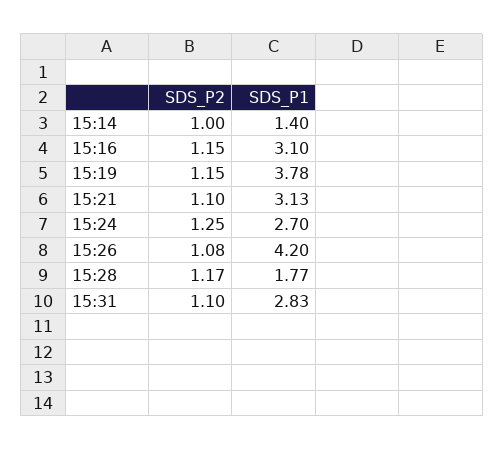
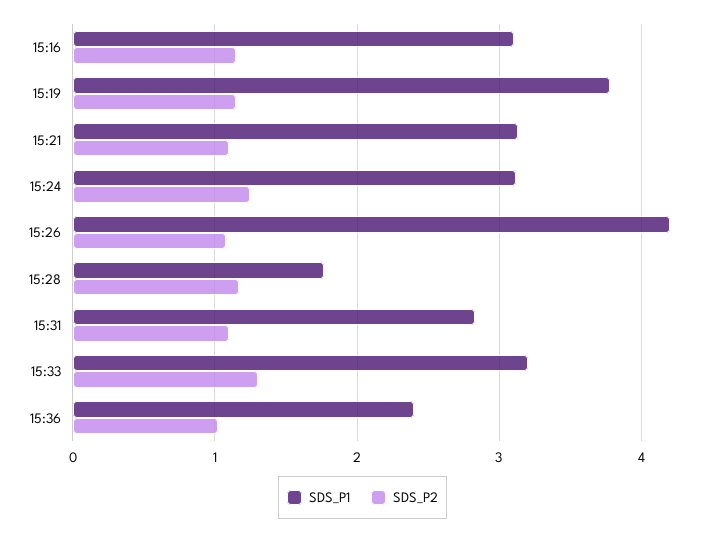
SDS_P2, 15:14: 1 -> none
SDS_P1, 15:14: 1.4 -> none
SDS_P1, 15:24: 2.7 -> 3.1
SDS_P1, 15:33: none -> 3.2
SDS_P2, 15:33: none -> 1.3
SDS_P1, 15:36: none -> 2.4
SDS_P2, 15:36: none -> 1

